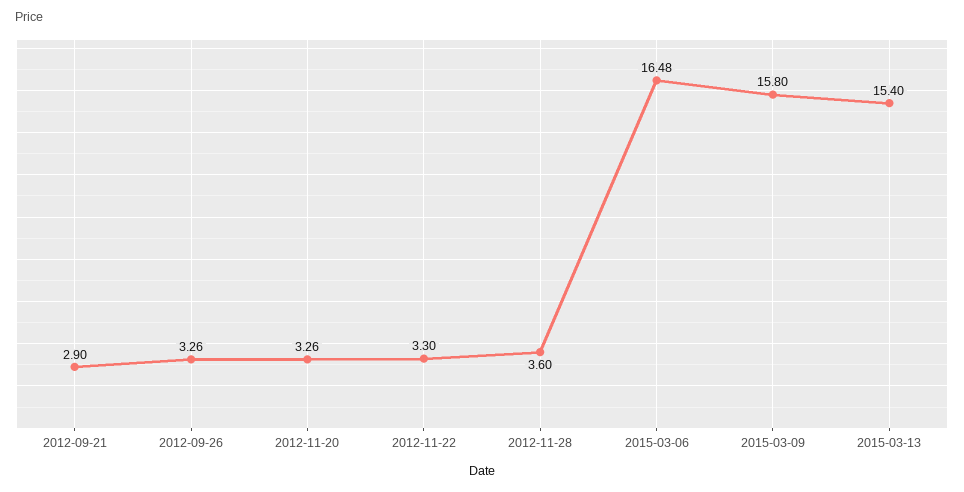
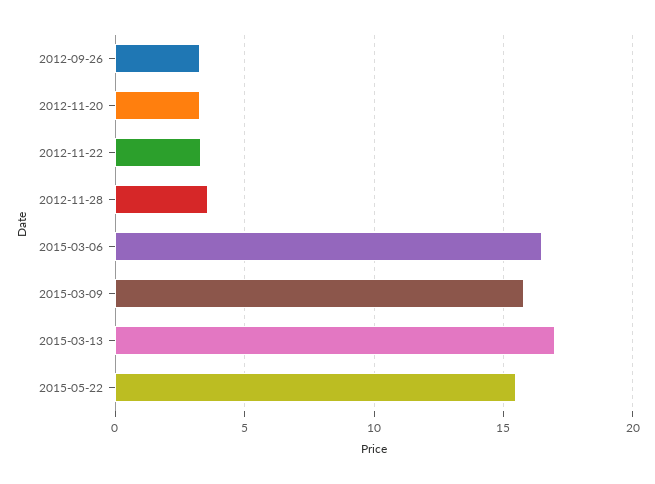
2012-09-21: 2.9 -> none
2015-03-13: 15.4 -> 17
2015-05-22: none -> 15.5

